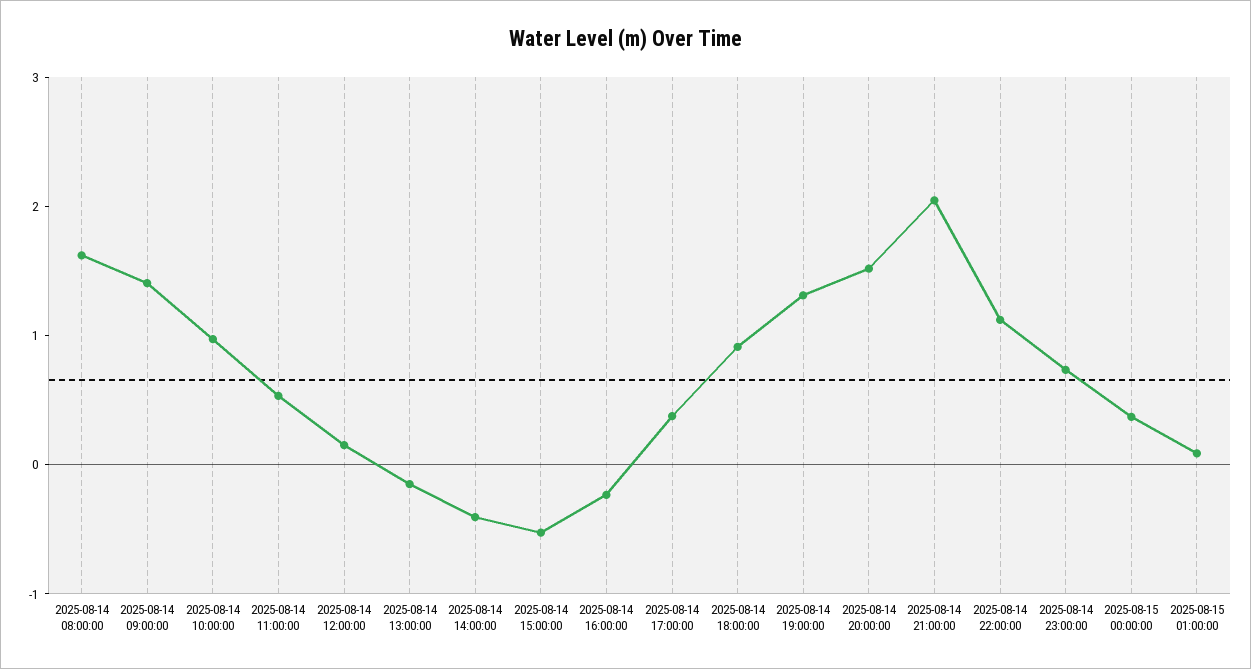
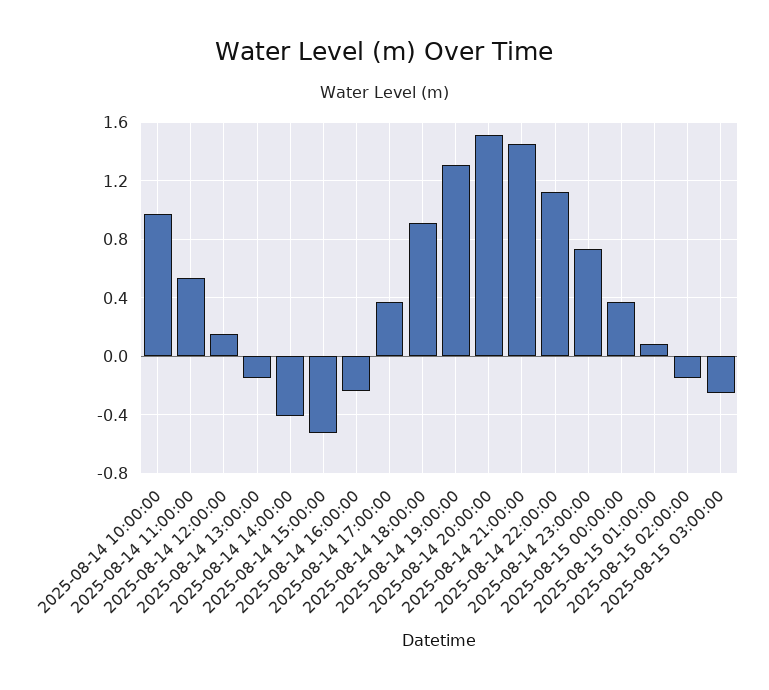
2025-08-14 08:00:00: 1.6 -> none
2025-08-14 09:00:00: 1.4 -> none
2025-08-14 21:00:00: 2 -> 1.45
2025-08-15 02:00:00: none -> -0.15
2025-08-15 03:00:00: none -> -0.25

